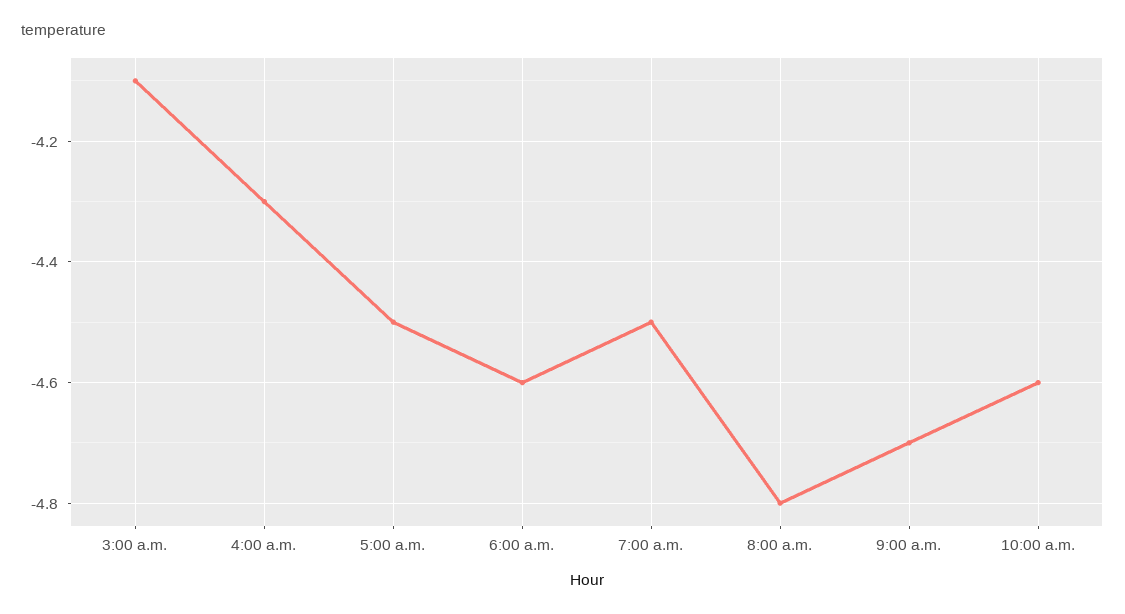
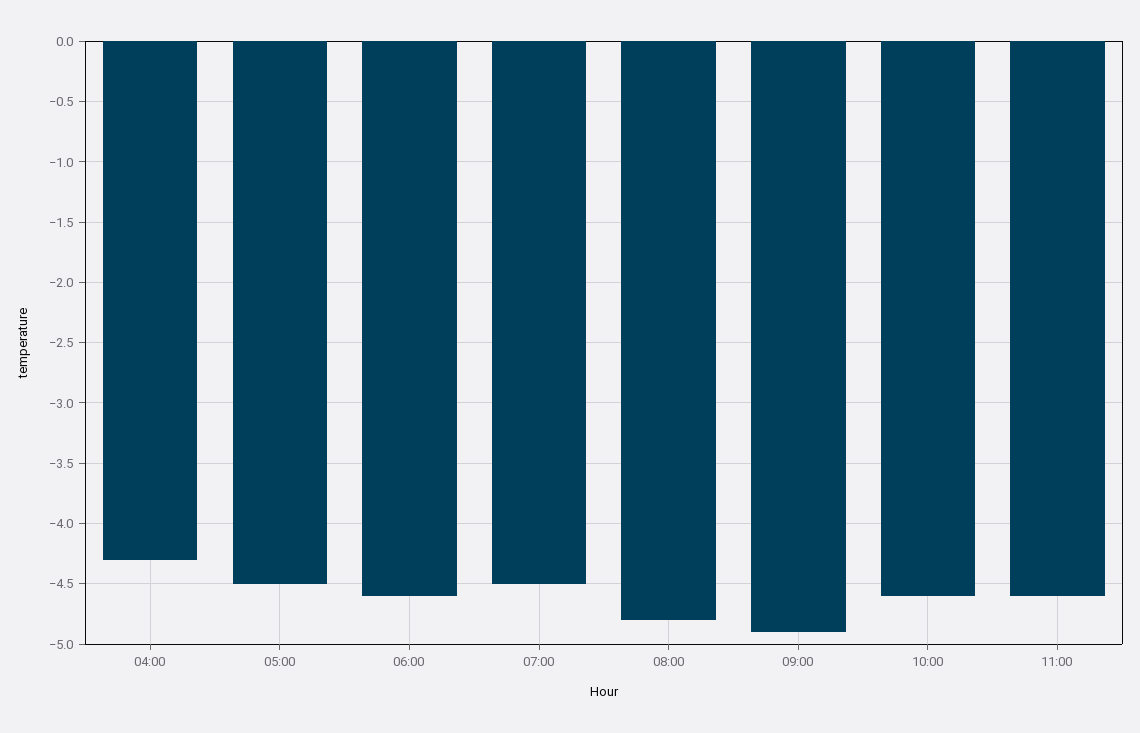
3:00 a.m.: -4.1 -> none
9:00 a.m.: -4.7 -> -4.9
11:00: none -> -4.6

